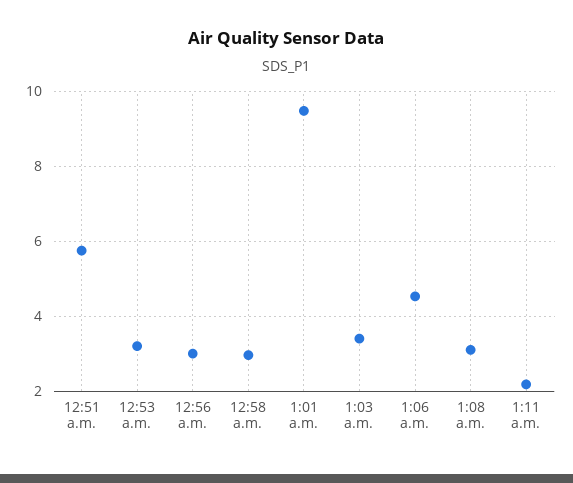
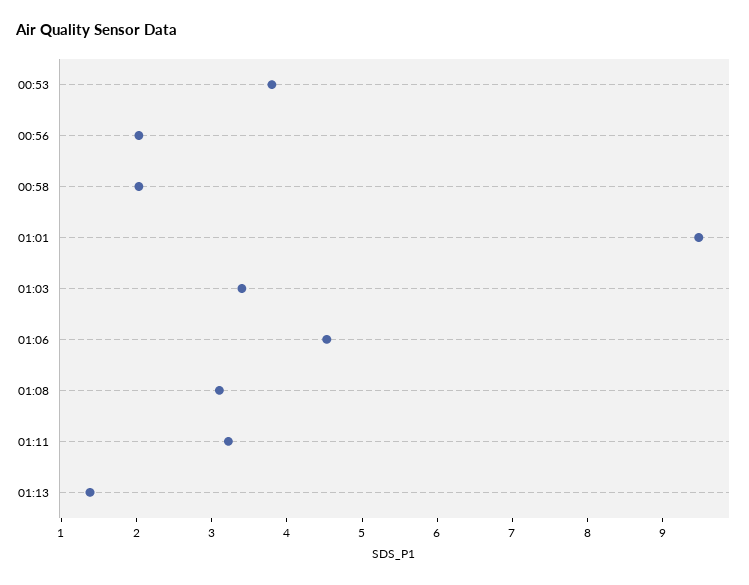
12:51 a.m.: 5.8 -> none
12:53 a.m.: 3.2 -> 3.8
12:56 a.m.: 3 -> 2
12:58 a.m.: 3 -> 2
1:11 a.m.: 2.2 -> 3.2
01:13: none -> 1.4

